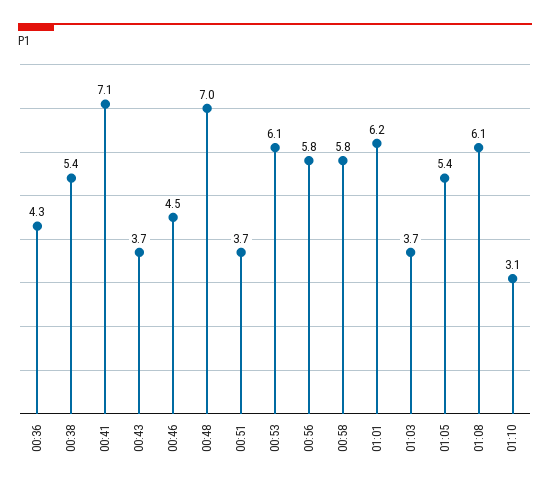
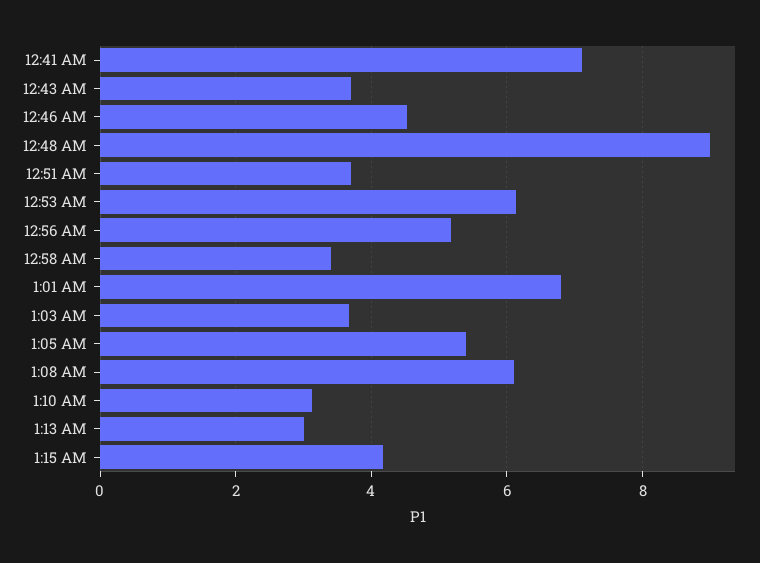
00:36: 4.3 -> none
00:38: 5.4 -> none
00:48: 7 -> 9
00:56: 5.8 -> 5.2
00:58: 5.8 -> 3.4
01:01: 6.2 -> 6.8
1:13 AM: none -> 3
1:15 AM: none -> 4.2

